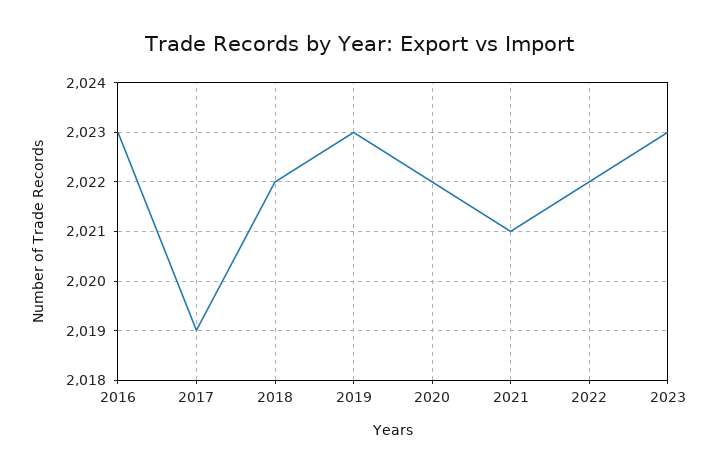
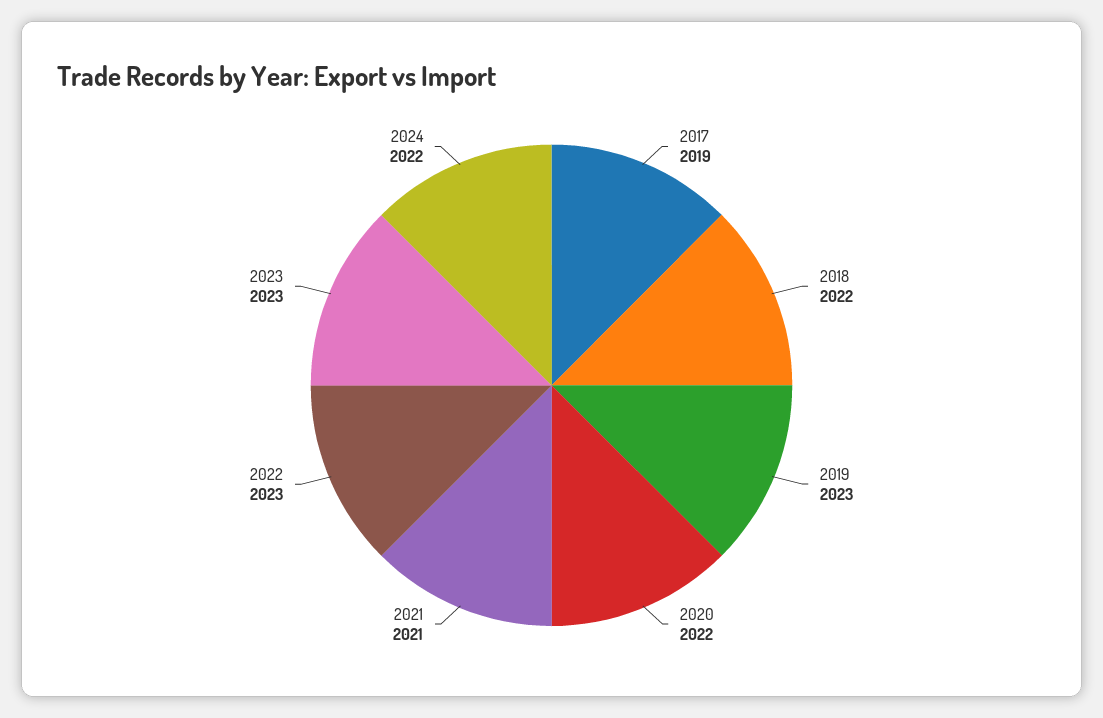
2016: 2023 -> none
2022: 2022 -> 2023
2024: none -> 2022

